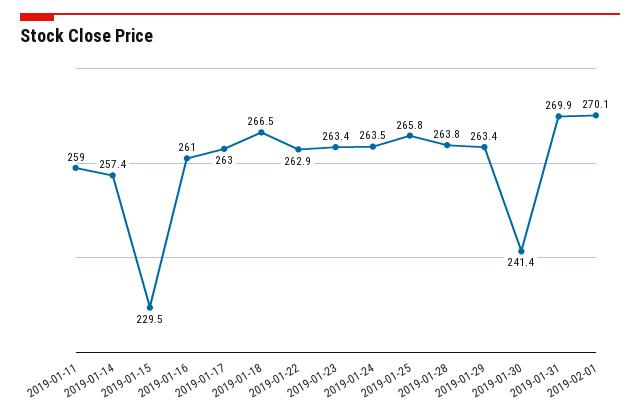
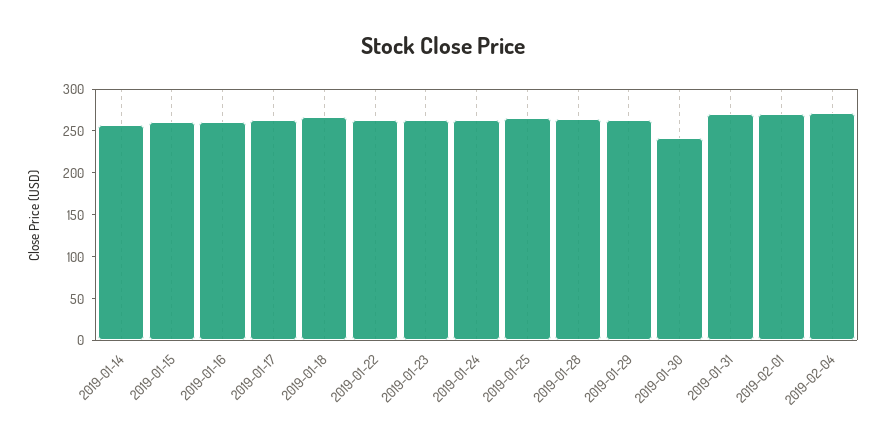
2019-01-11: 259 -> none
2019-01-15: 229.5 -> 260
2019-02-04: none -> 270

